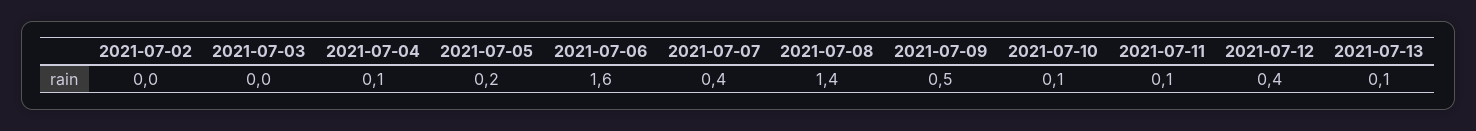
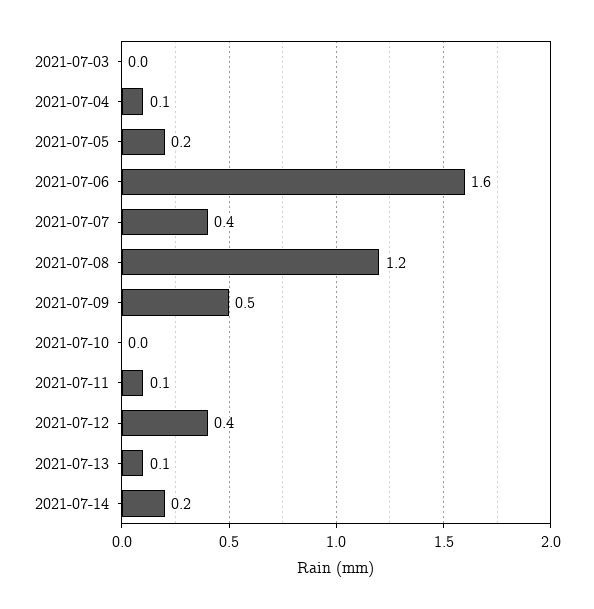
2021-07-02: 0 -> none
2021-07-08: 1.4 -> 1.2
2021-07-10: 0.1 -> 0
2021-07-14: none -> 0.2

